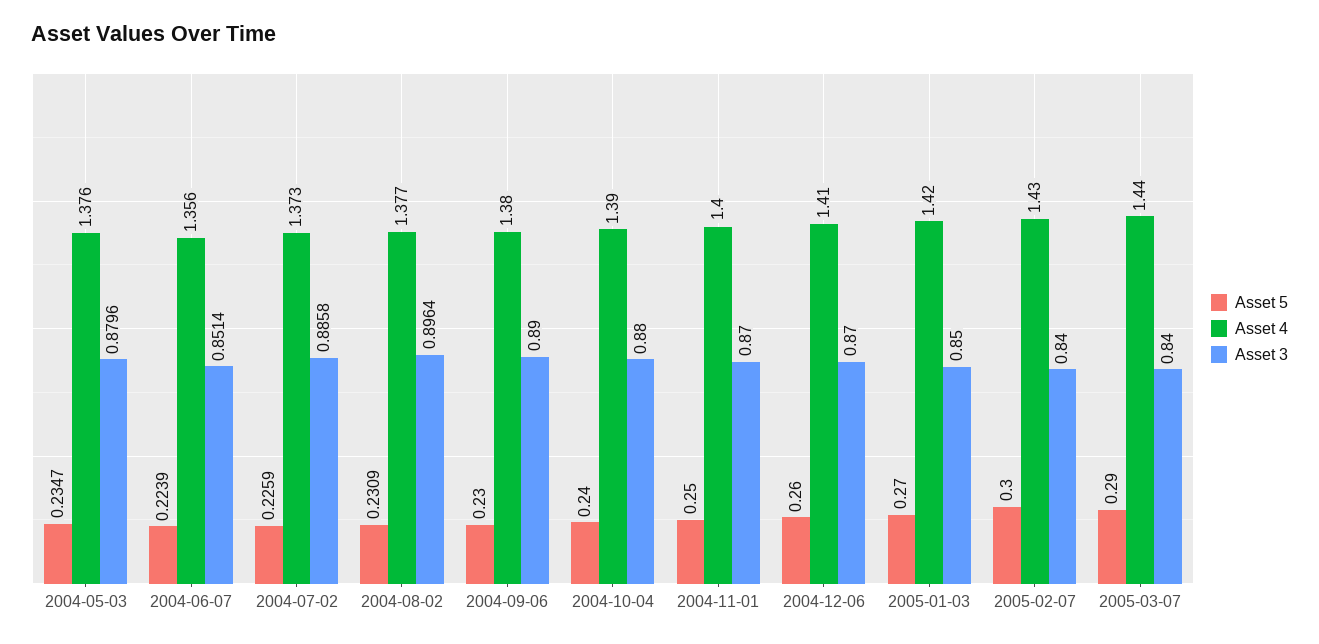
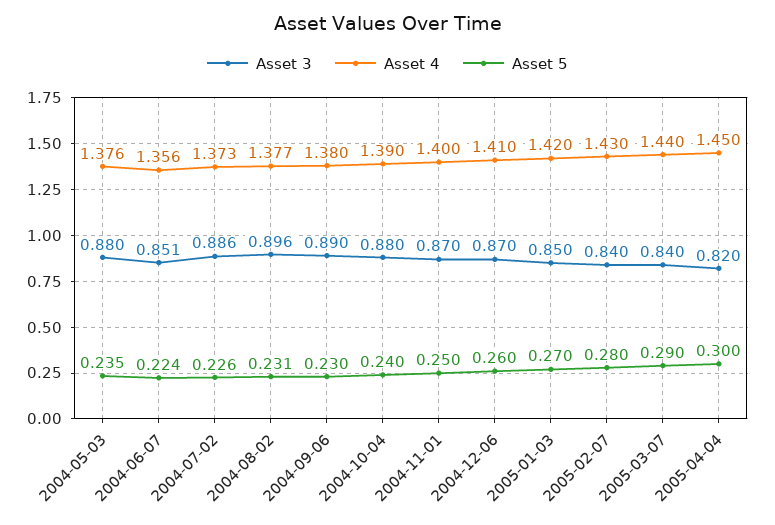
Asset 5, 2005-02-07: 0.3 -> 0.28
Asset 3, 2005-04-04: none -> 0.82
Asset 4, 2005-04-04: none -> 1.45
Asset 5, 2005-04-04: none -> 0.3

